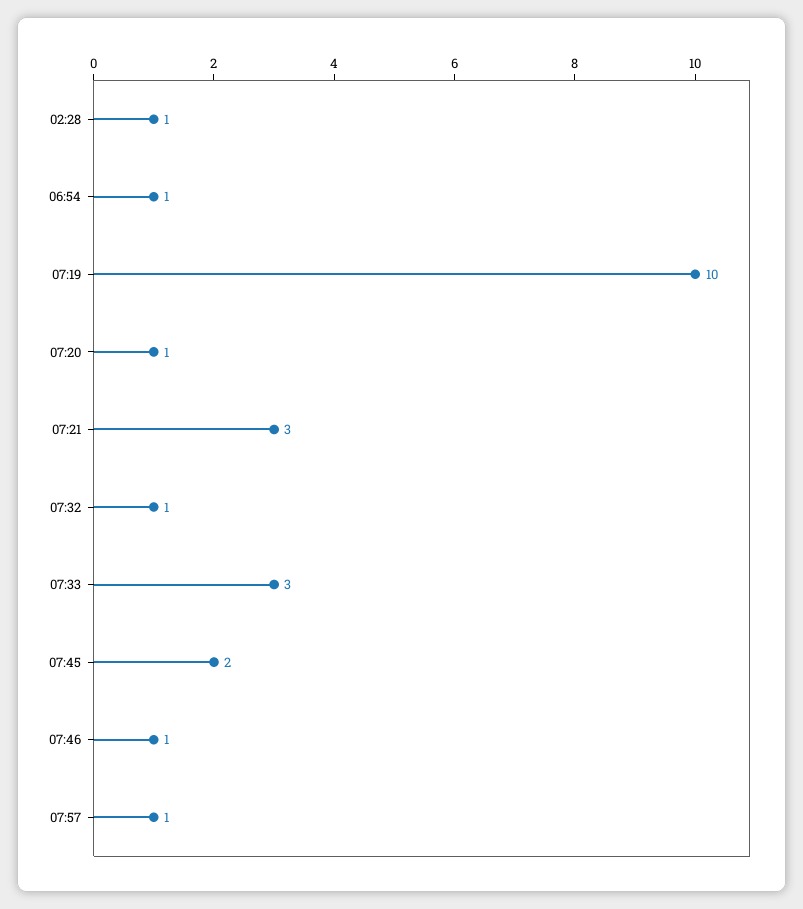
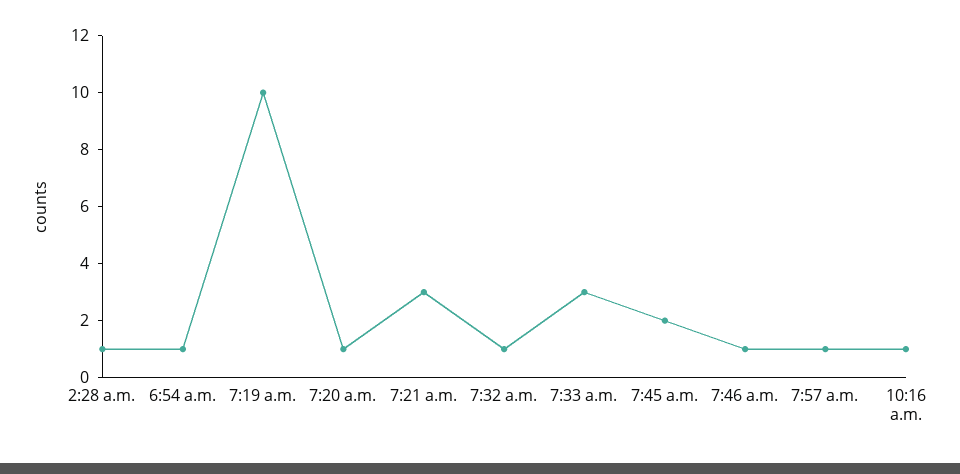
10:16 a.m.: none -> 1

